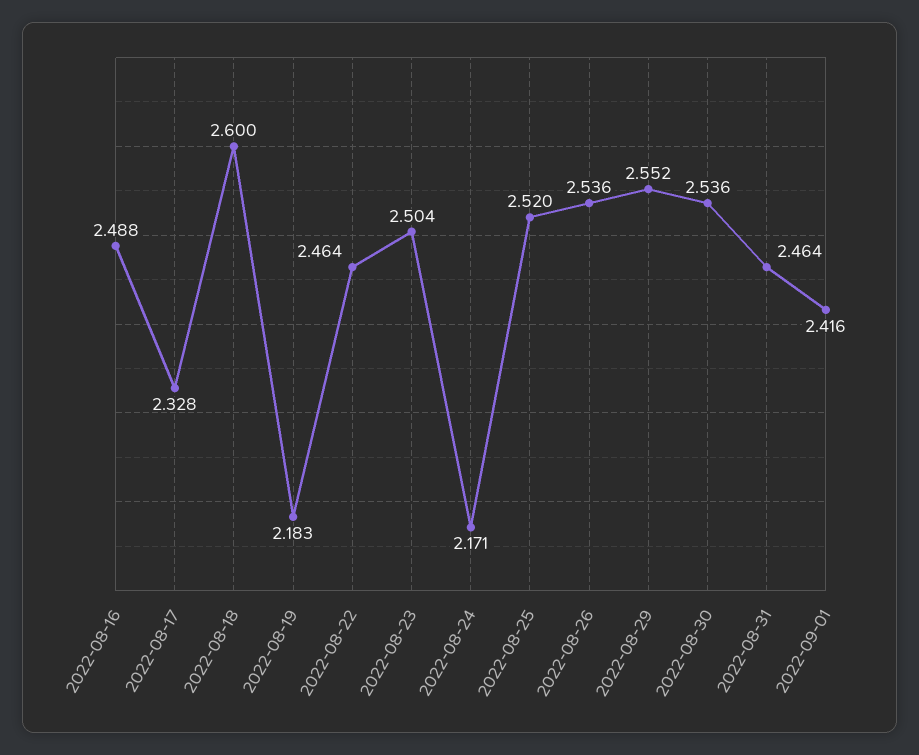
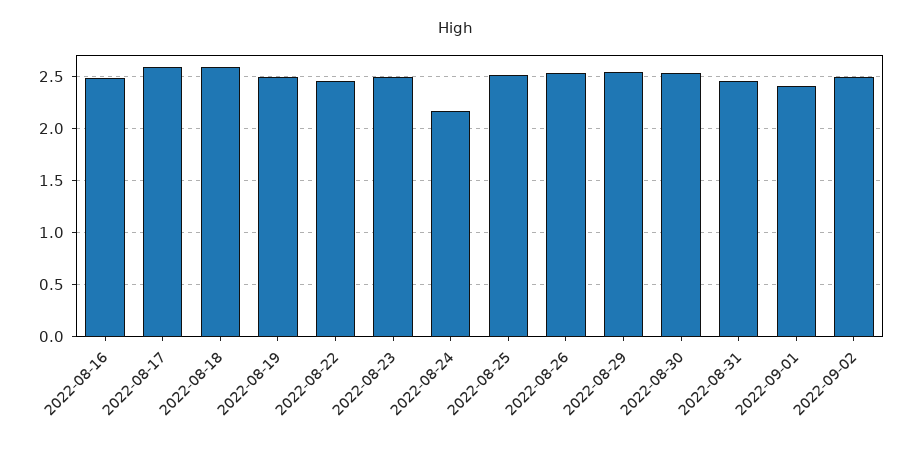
2022-08-17: 2.328 -> 2.6
2022-08-19: 2.183 -> 2.5
2022-09-02: none -> 2.5

